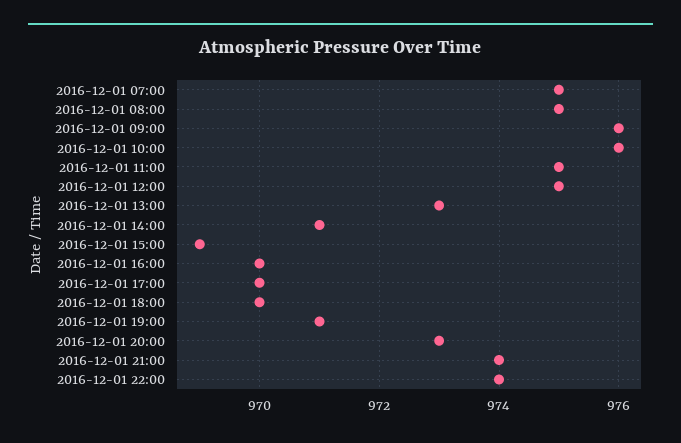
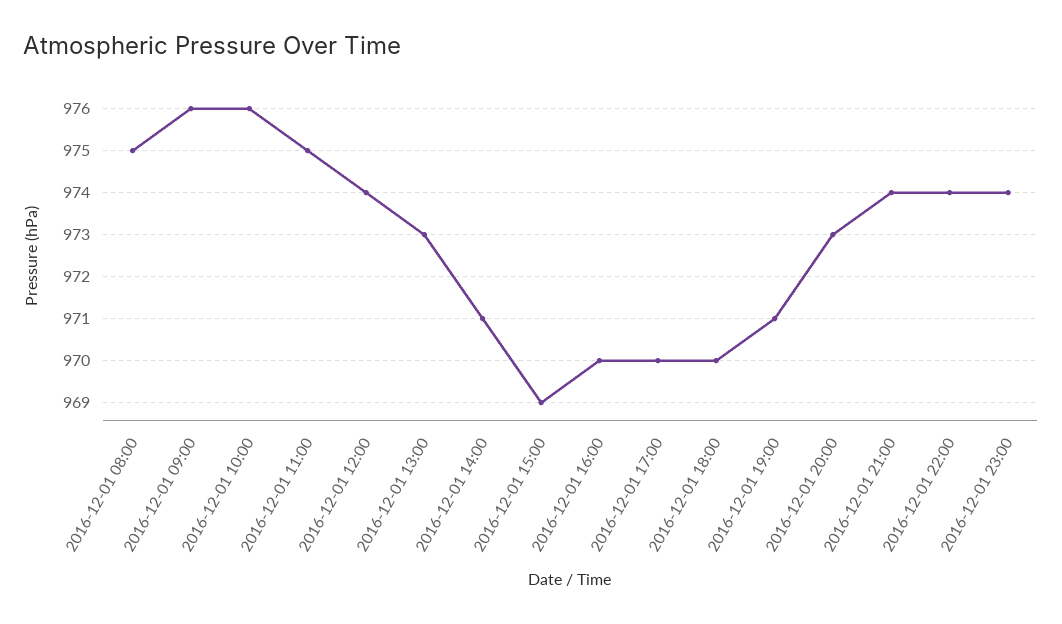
2016-12-01 07:00: 975 -> none
2016-12-01 12:00: 975 -> 974
2016-12-01 23:00: none -> 974

